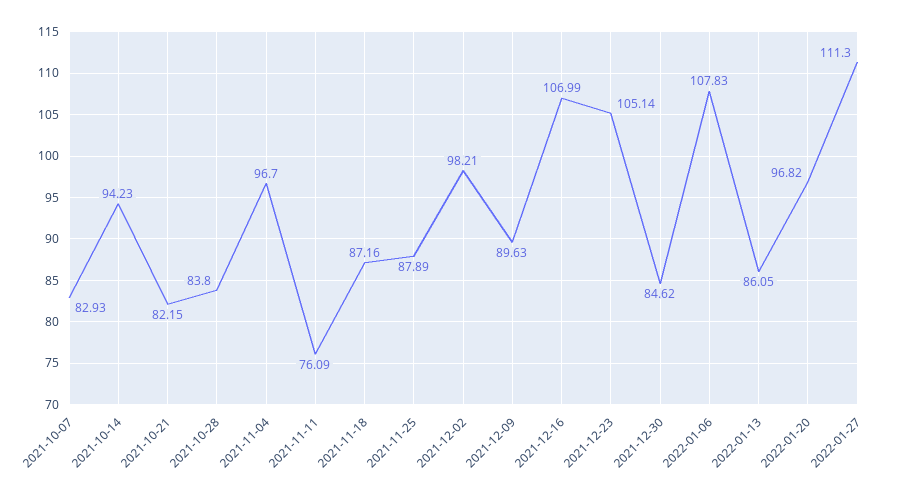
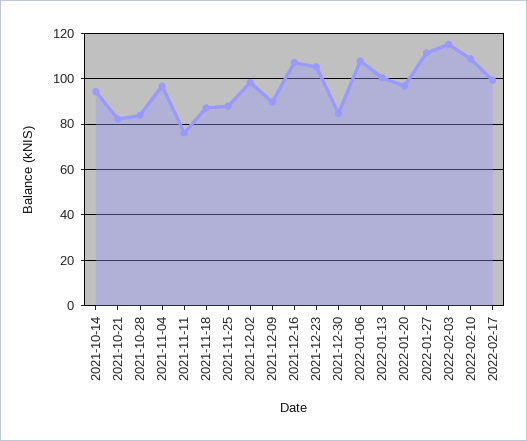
2021-10-07: 82.93 -> none
2022-01-13: 86.05 -> 100
2022-02-03: none -> 115
2022-02-10: none -> 110
2022-02-17: none -> 100

